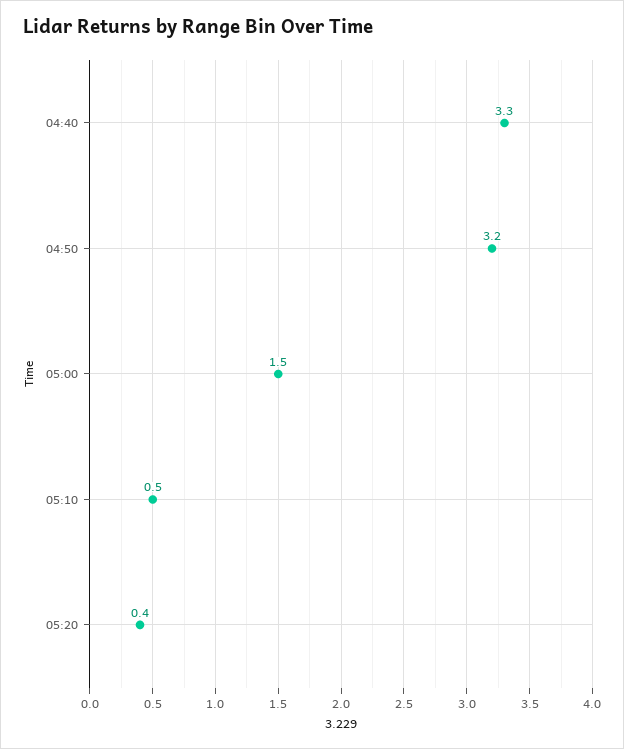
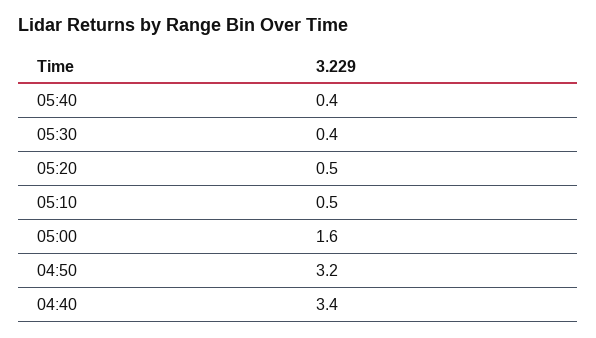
04:40: 3.3 -> 3.4
05:00: 1.5 -> 1.6
05:20: 0.4 -> 0.5
05:40: none -> 0.4
05:30: none -> 0.4

